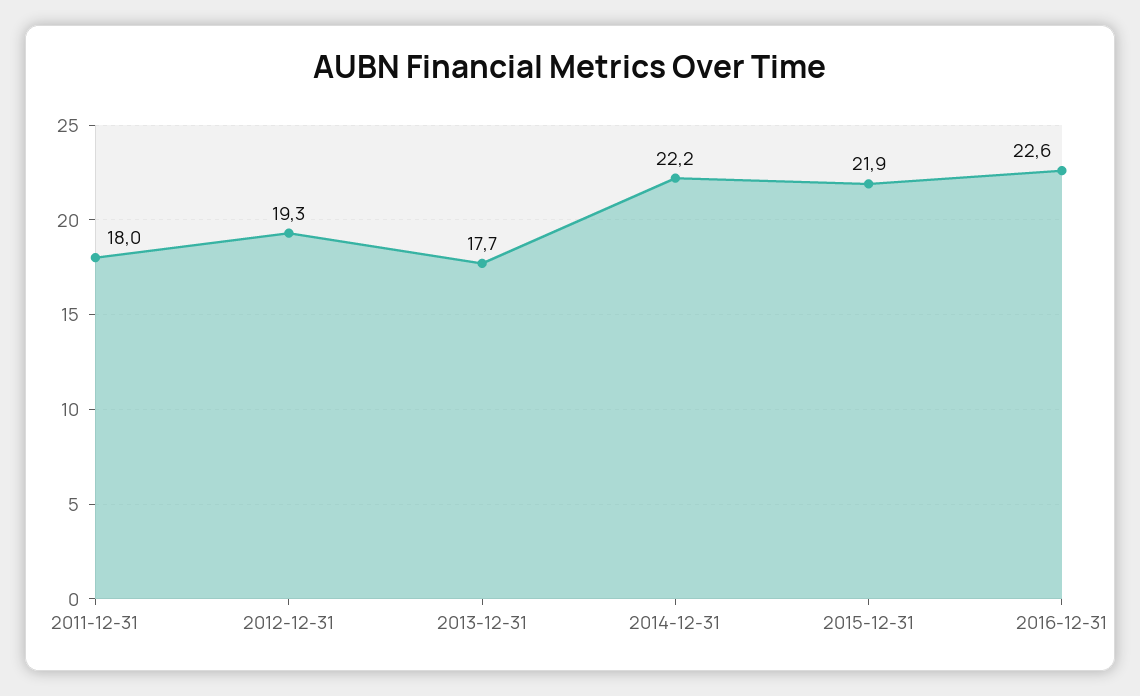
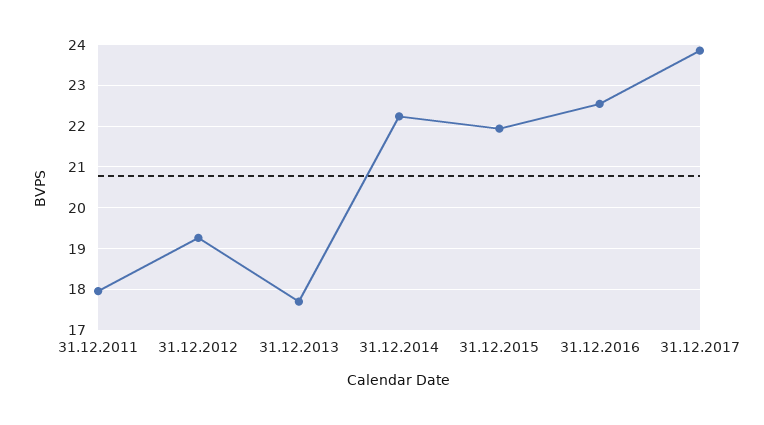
31.12.2017: none -> 23.8

